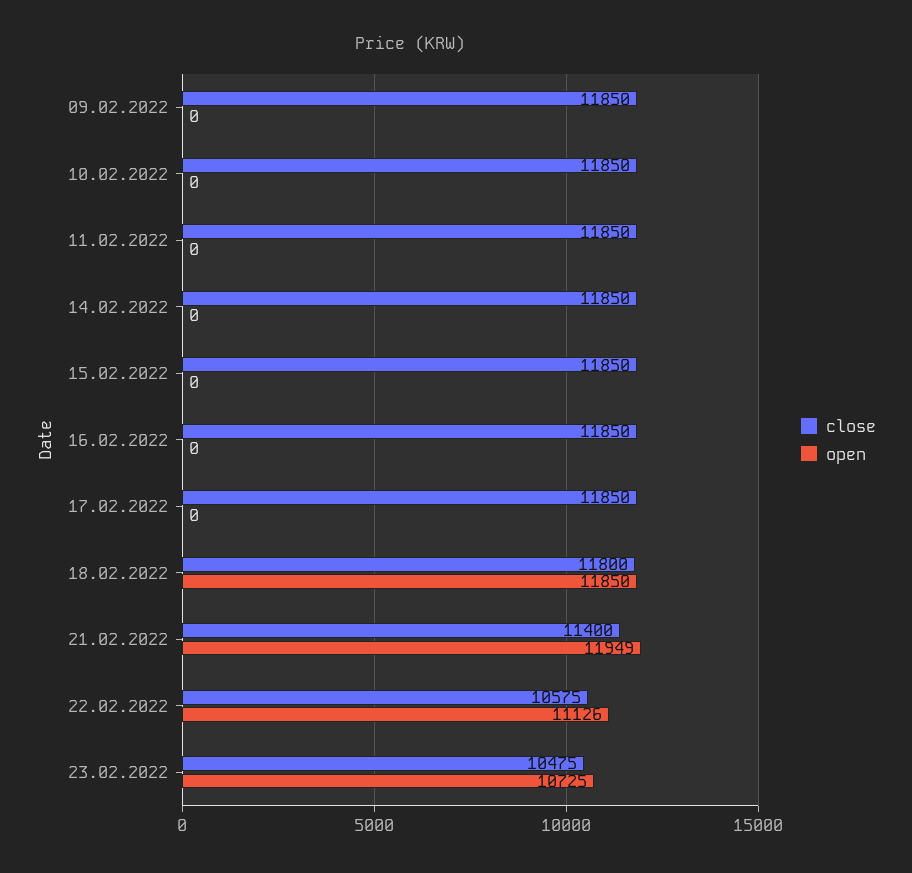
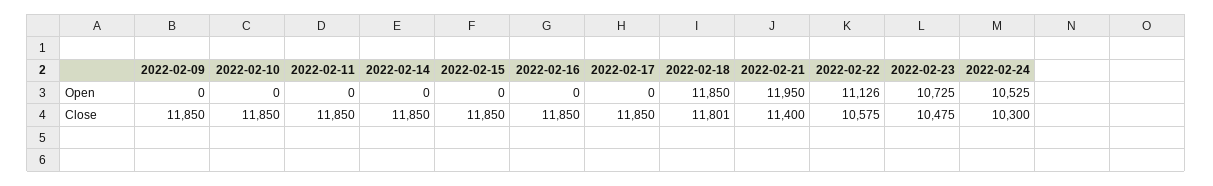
close, 18.02.2022: 11800 -> 11801
open, 21.02.2022: 11949 -> 11950
open, 2022-02-24: none -> 10525
close, 2022-02-24: none -> 10300

